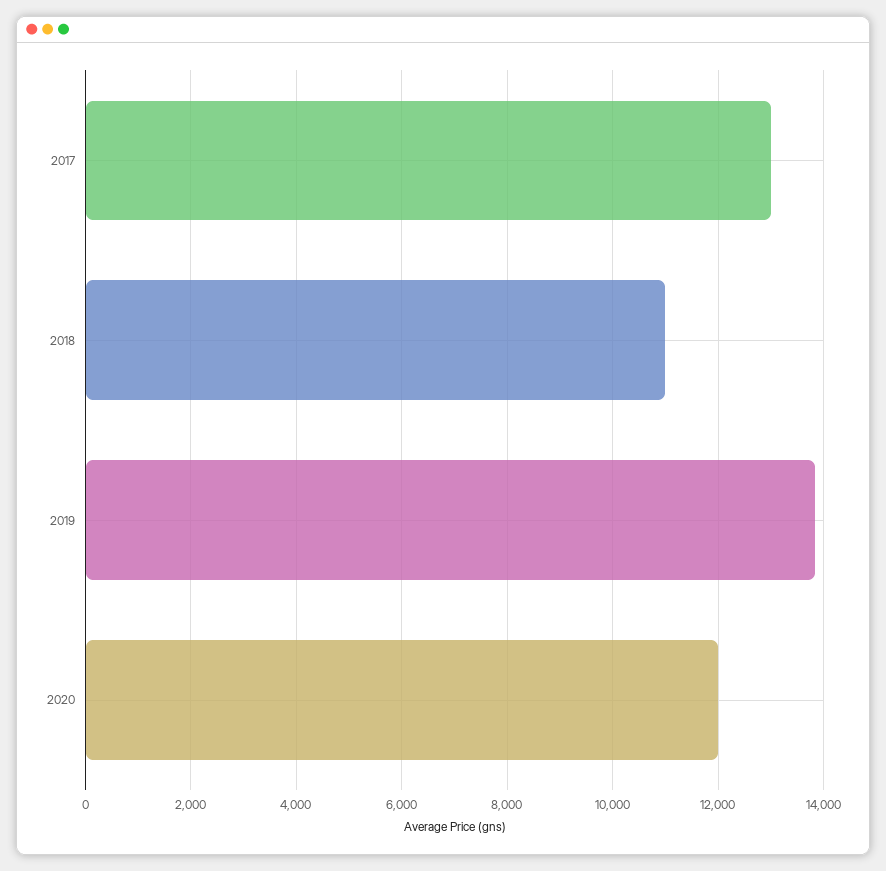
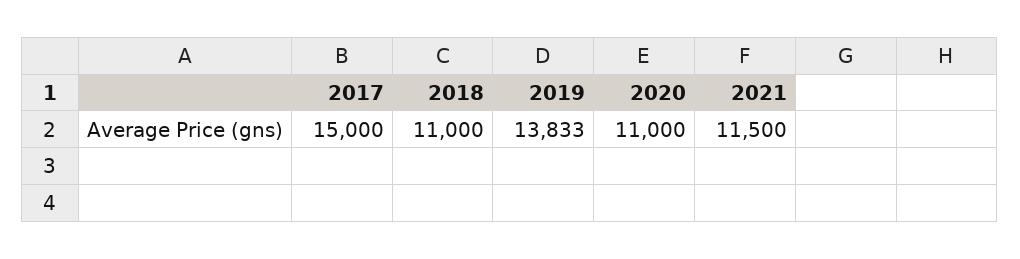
2017: 13000 -> 15000
2020: 12000 -> 11000
2021: none -> 11500

